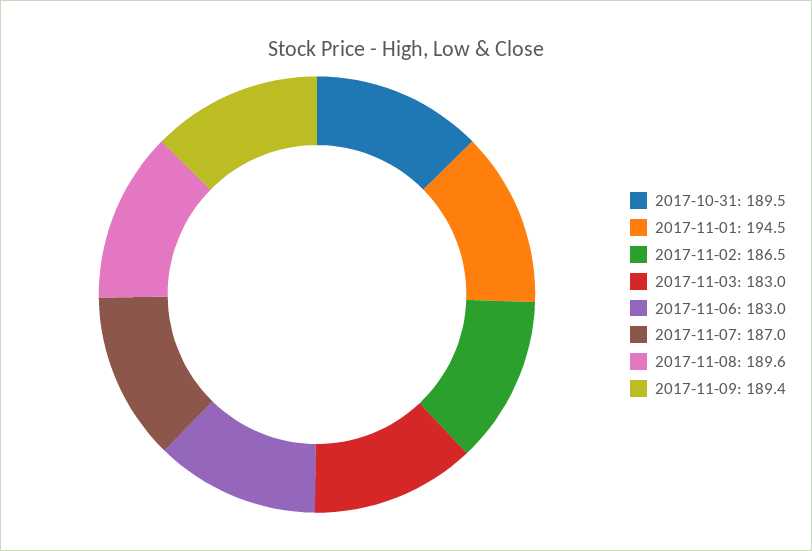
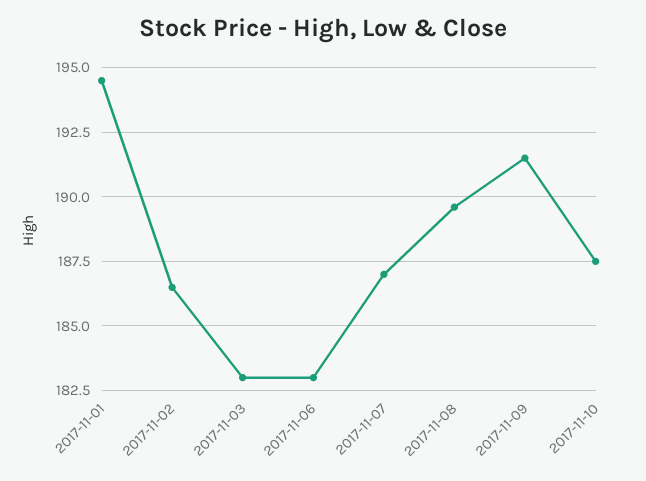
2017-10-31: 189.5 -> none
2017-11-09: 189.4 -> 191.5
2017-11-10: none -> 187.5

